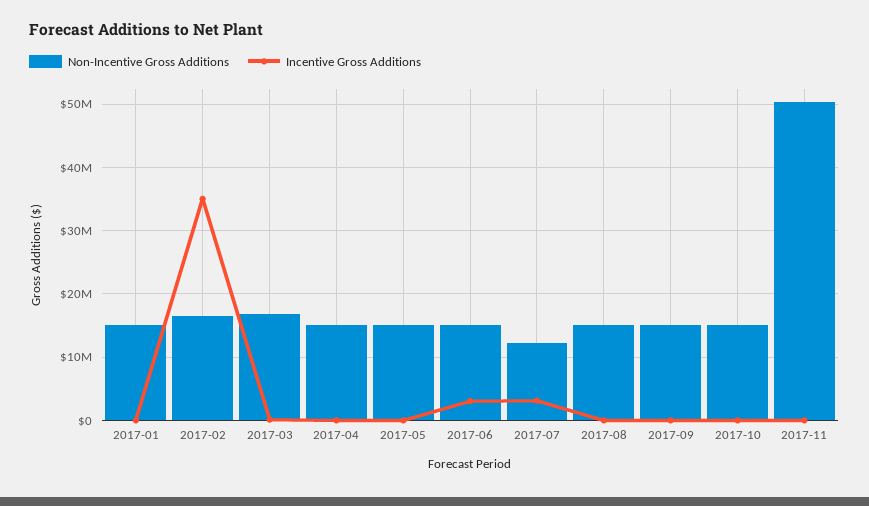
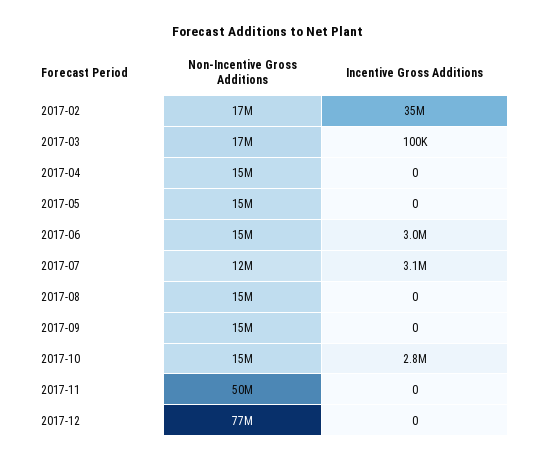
Non-Incentive Gross Additions, 2017-01: 15000000 -> none
Incentive Gross Additions, 2017-01: 0 -> none
Incentive Gross Additions, 2017-10: 0 -> 2800000
Non-Incentive Gross Additions, 2017-12: none -> 77000000
Incentive Gross Additions, 2017-12: none -> 0

